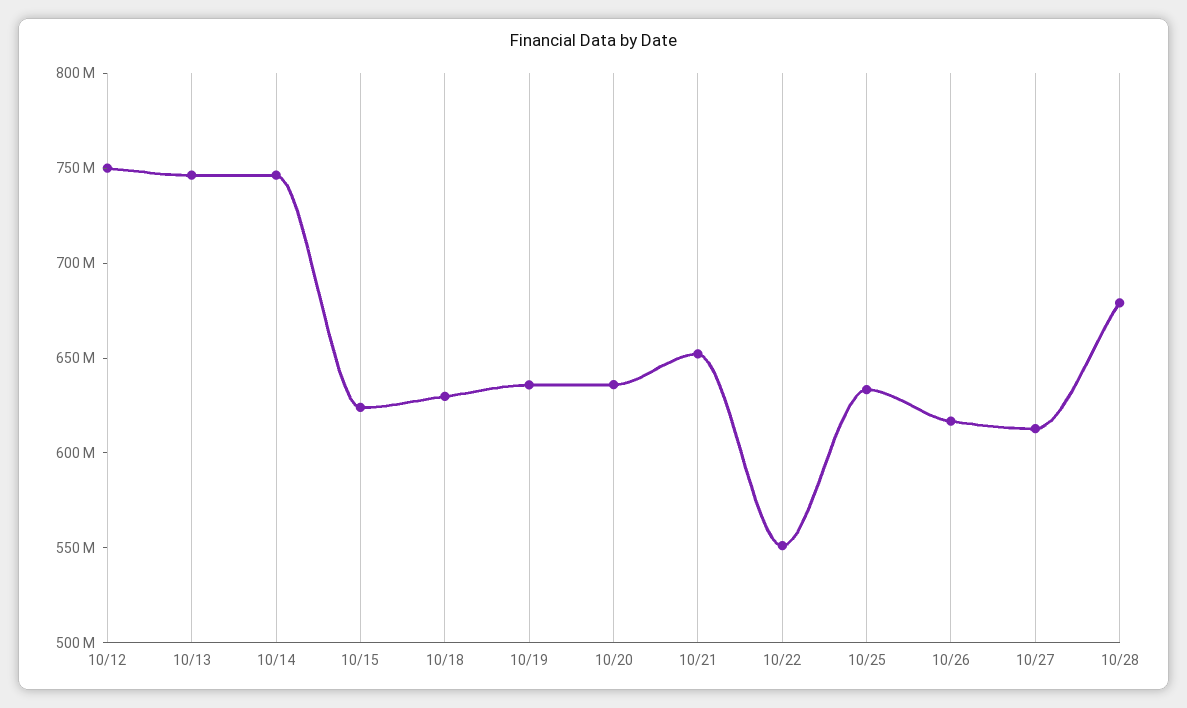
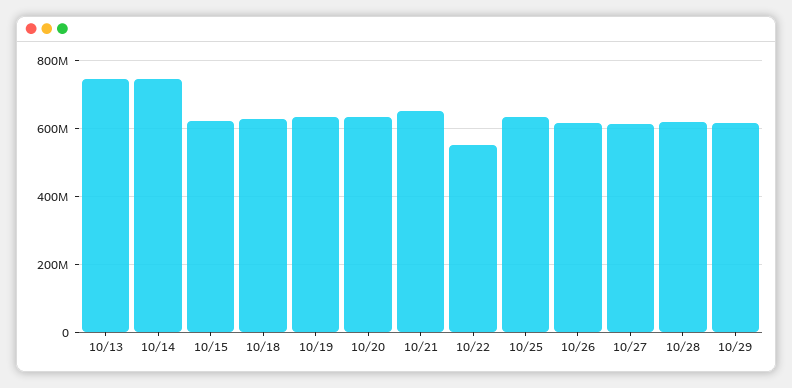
10/12: 750000000 -> none
10/28: 680000000 -> 620000000
10/29: none -> 620000000

